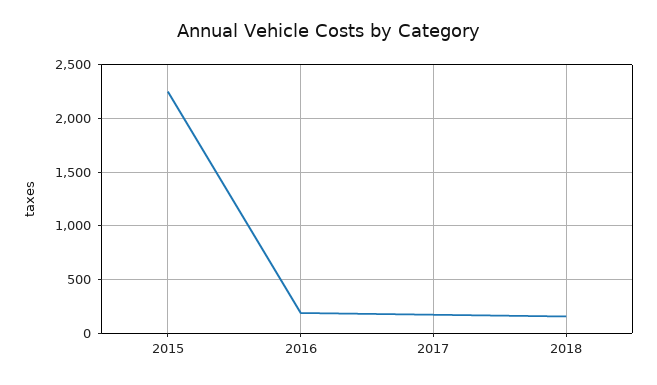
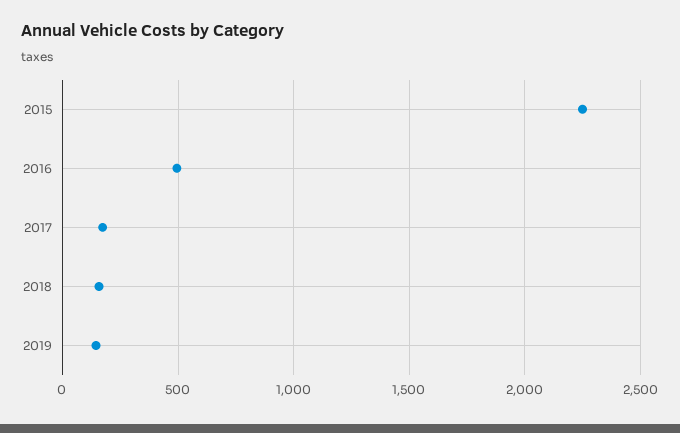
2016: 200 -> 500
2019: none -> 150

